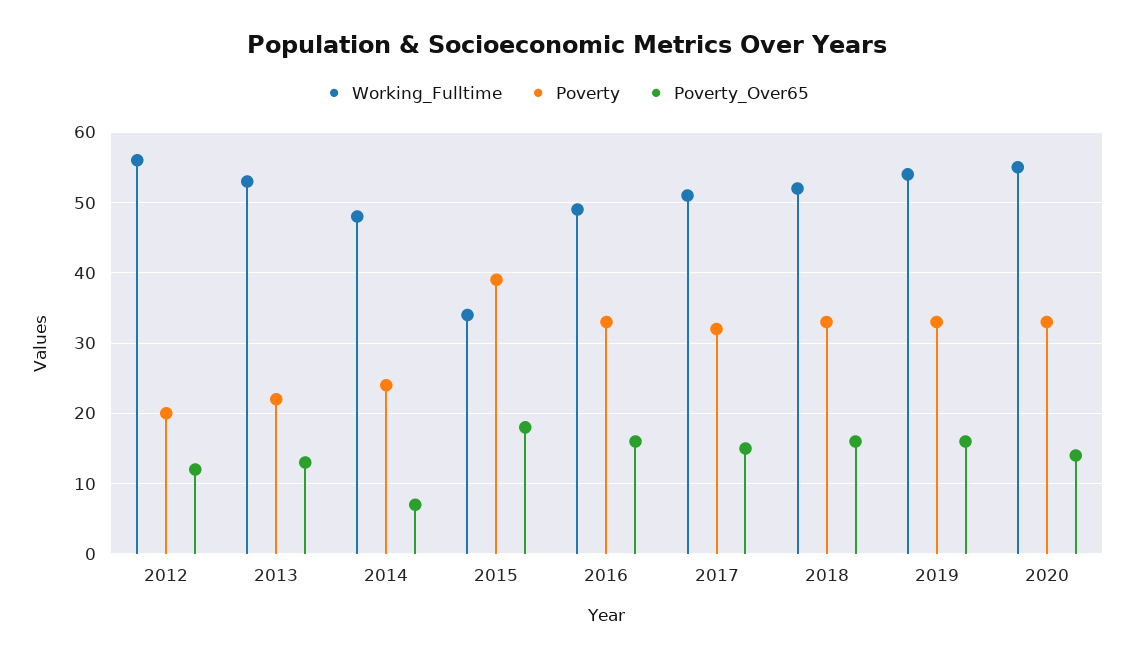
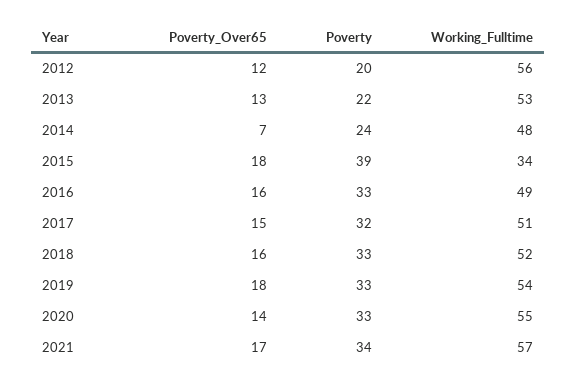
Poverty_Over65, 2019: 16 -> 18
Poverty_Over65, 2021: none -> 17
Poverty, 2021: none -> 34
Working_Fulltime, 2021: none -> 57

